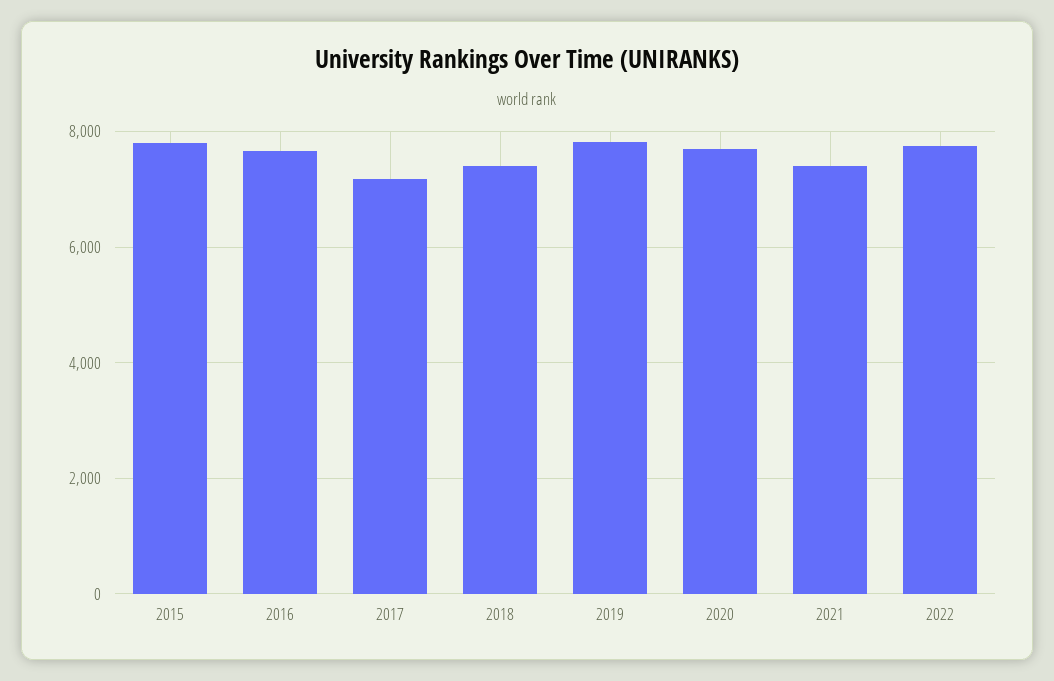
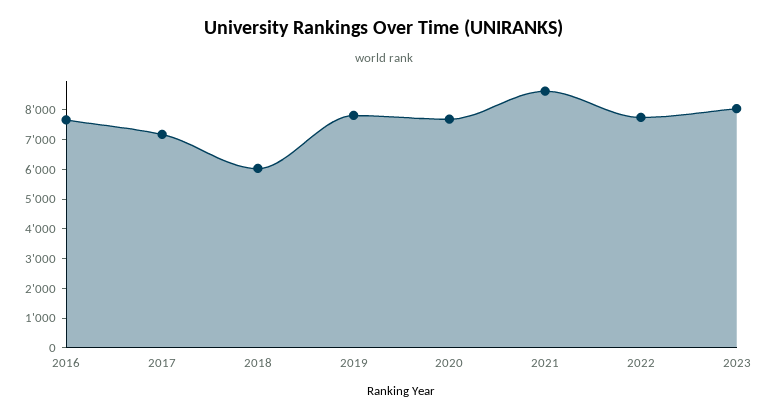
2015: 7800 -> none
2018: 7400 -> 6000
2021: 7400 -> 8500
2023: none -> 8000

